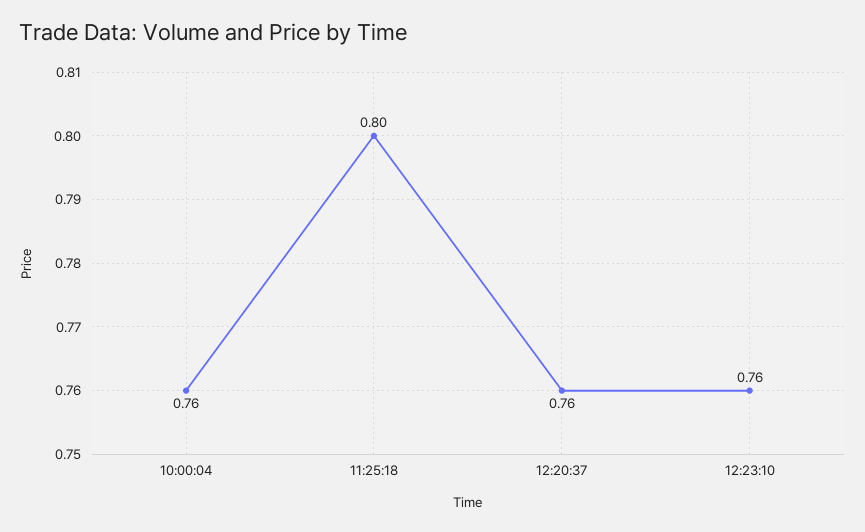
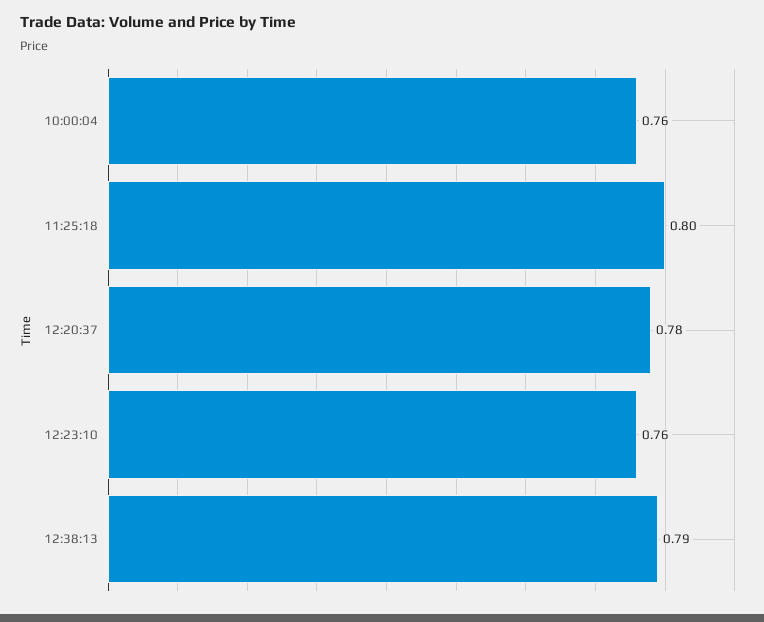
12:20:37: 0.76 -> 0.78
12:38:13: none -> 0.79

